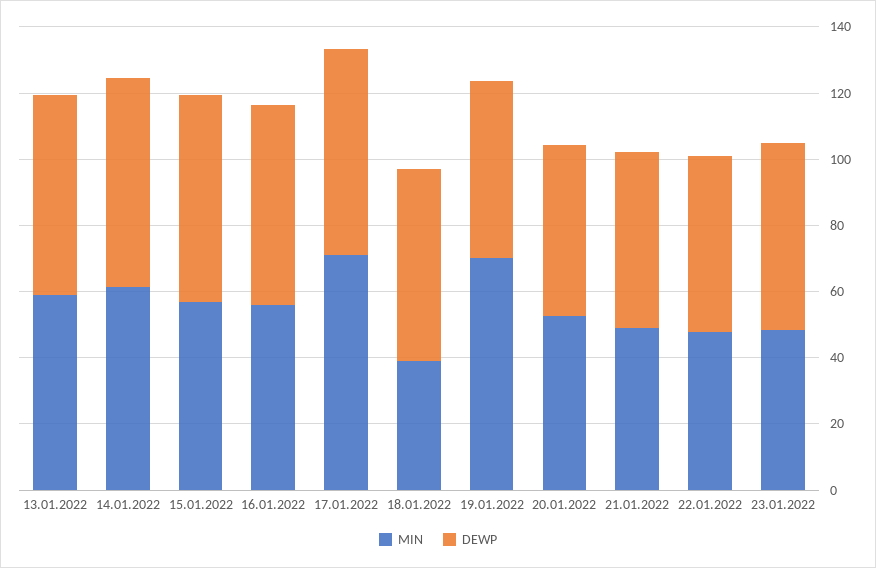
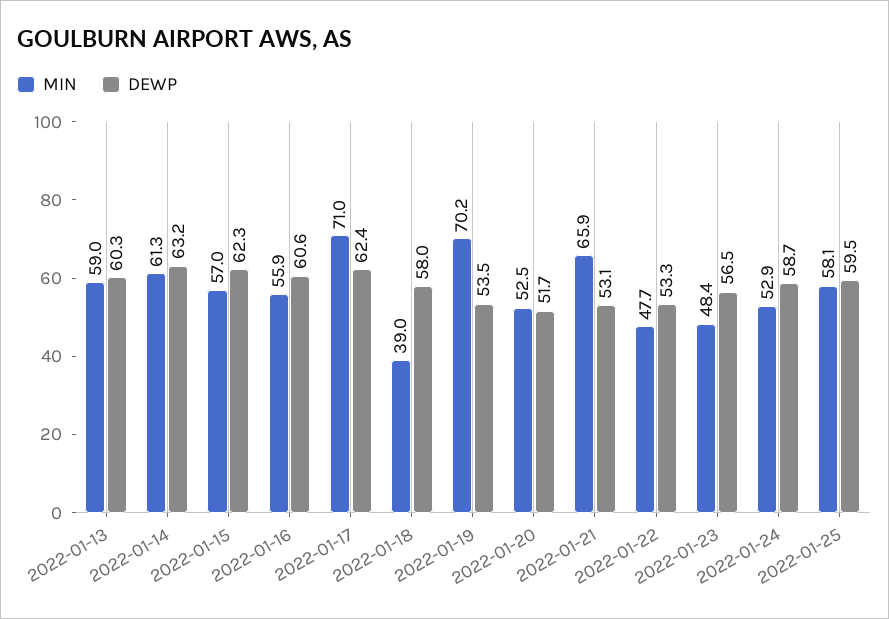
MIN, 21.01.2022: 50 -> 65.9
MIN, 2022-01-24: none -> 52.9
DEWP, 2022-01-24: none -> 58.7
MIN, 2022-01-25: none -> 58.1
DEWP, 2022-01-25: none -> 59.5

